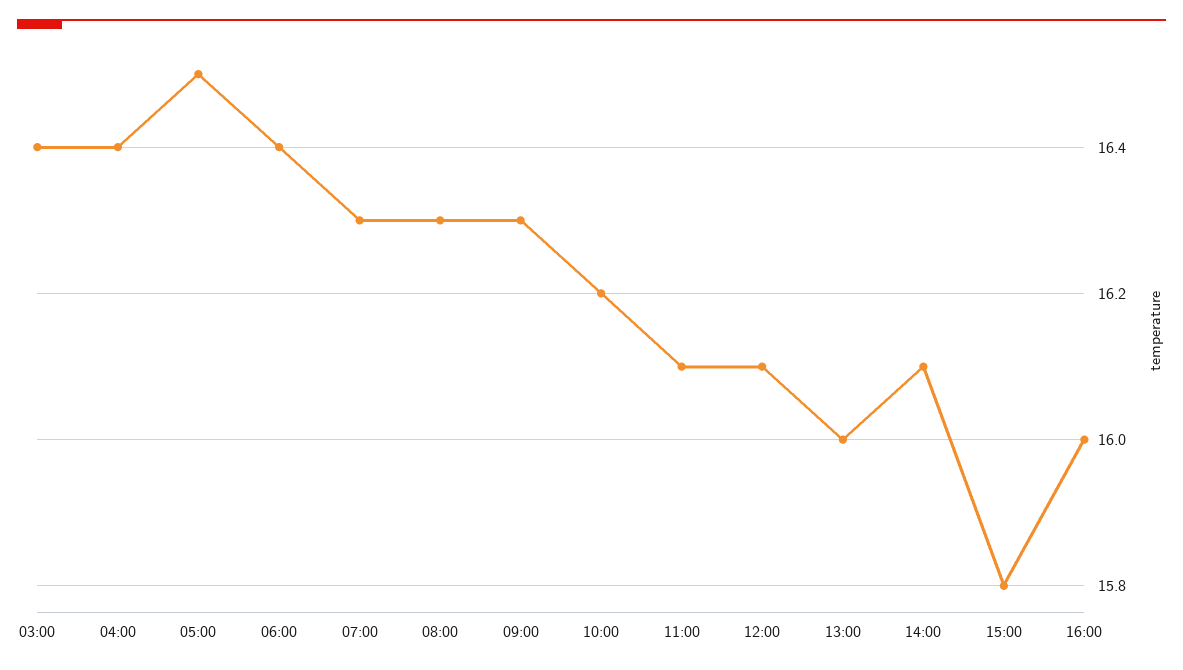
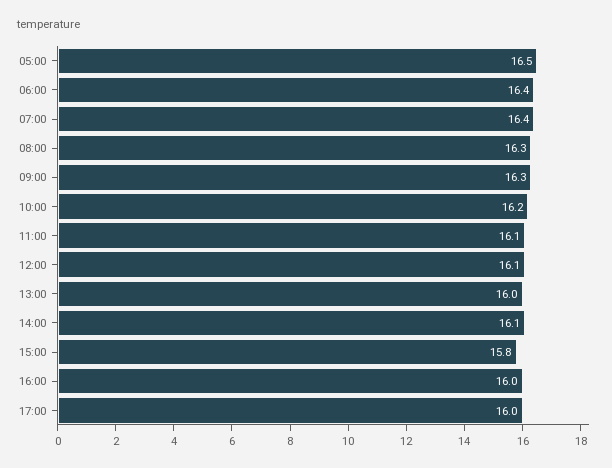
03:00: 16.4 -> none
04:00: 16.4 -> none
07:00: 16.3 -> 16.4
17:00: none -> 16

